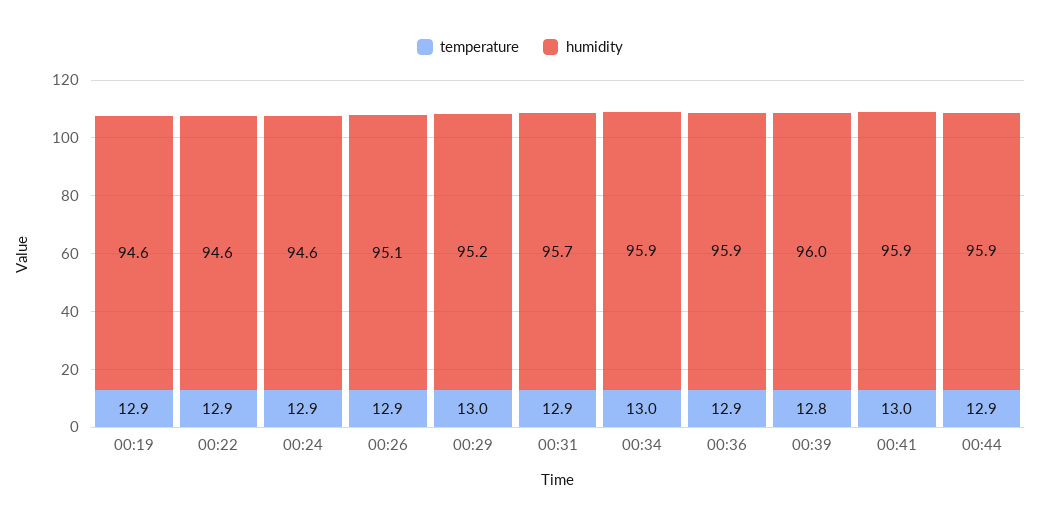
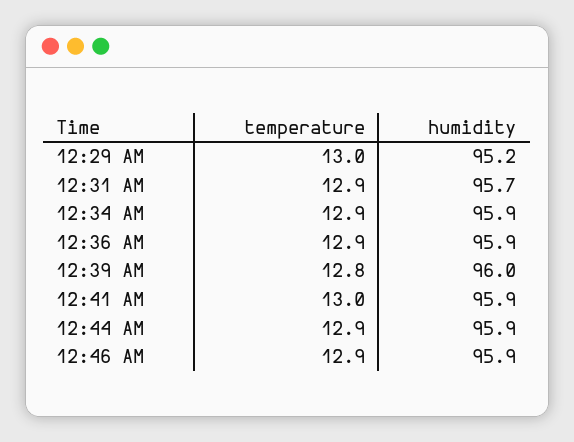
temperature, 00:19: 12.9 -> none
humidity, 00:19: 94.6 -> none
temperature, 00:22: 12.9 -> none
humidity, 00:22: 94.6 -> none
temperature, 00:24: 12.9 -> none
humidity, 00:24: 94.6 -> none
temperature, 00:26: 12.9 -> none
humidity, 00:26: 95.1 -> none
temperature, 00:34: 13 -> 12.9
temperature, 12:46 AM: none -> 12.9
humidity, 12:46 AM: none -> 95.9

